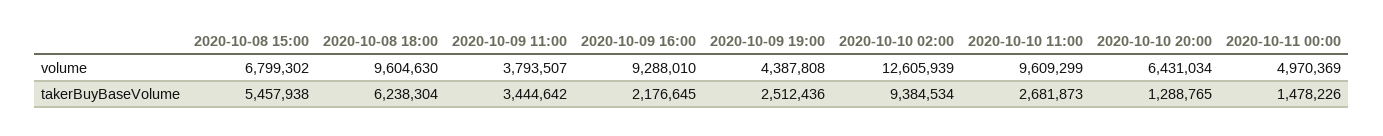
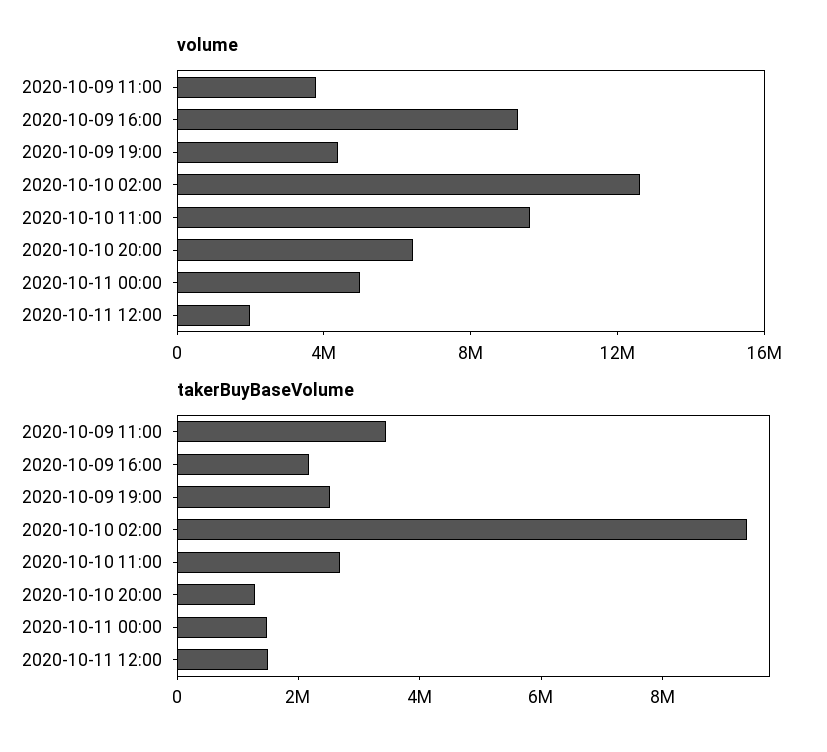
volume, 2020-10-08 15:00: 6799302 -> none
volume, 2020-10-08 18:00: 9604630 -> none
takerBuyBaseVolume, 2020-10-08 15:00: 5457938 -> none
takerBuyBaseVolume, 2020-10-08 18:00: 6238304 -> none
volume, 2020-10-11 12:00: none -> 2000000
takerBuyBaseVolume, 2020-10-11 12:00: none -> 1500000

